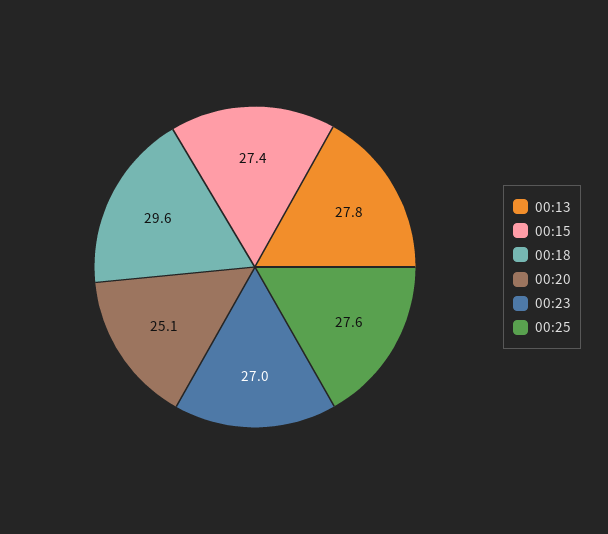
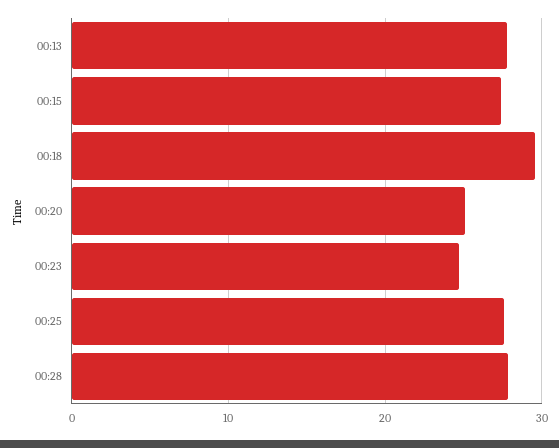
00:23: 27 -> 25
00:28: none -> 28

